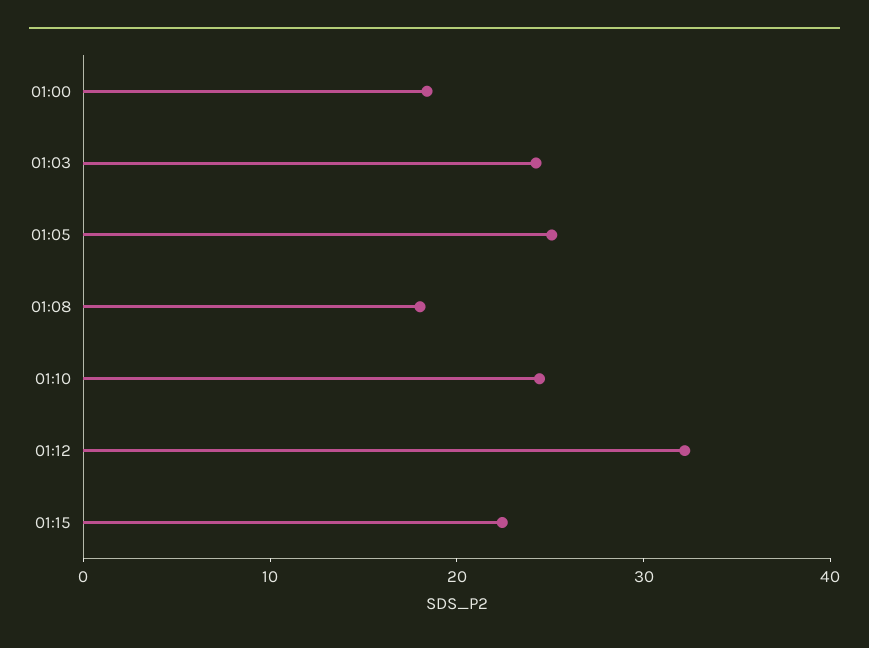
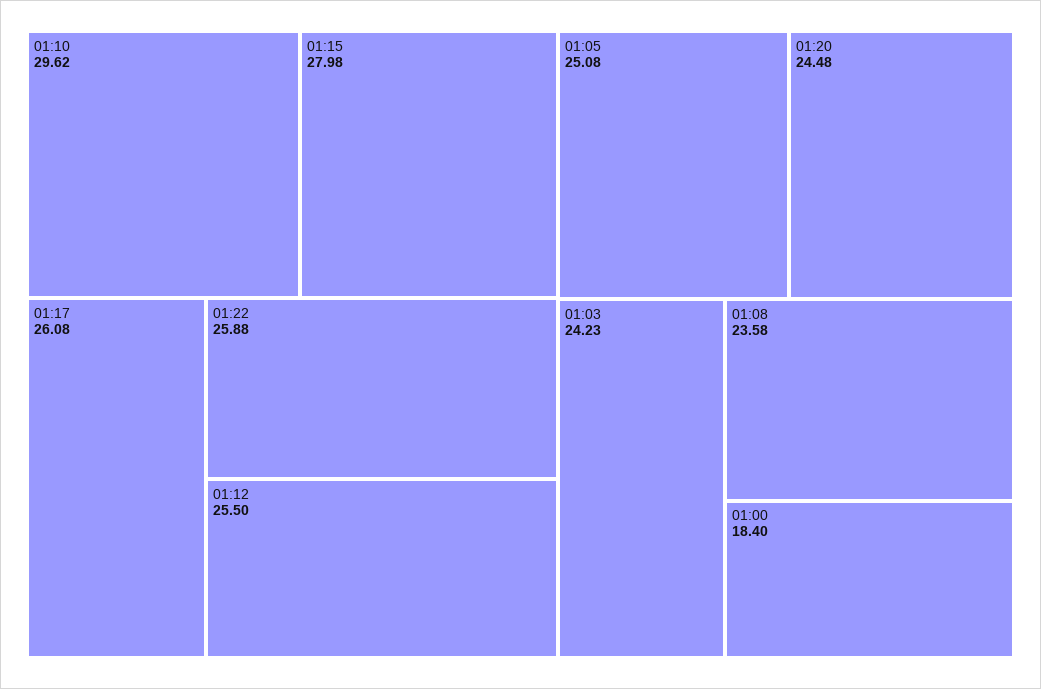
01:08: 18 -> 23.58
01:10: 24 -> 29.62
01:12: 32 -> 25.5
01:15: 22 -> 27.98
01:17: none -> 26.08
01:22: none -> 25.88
01:20: none -> 24.48

